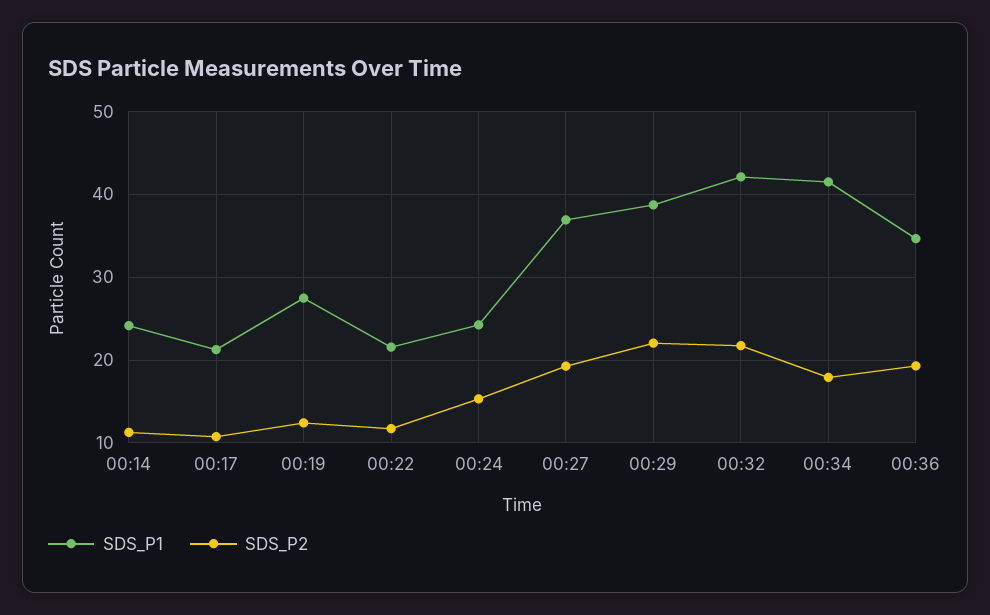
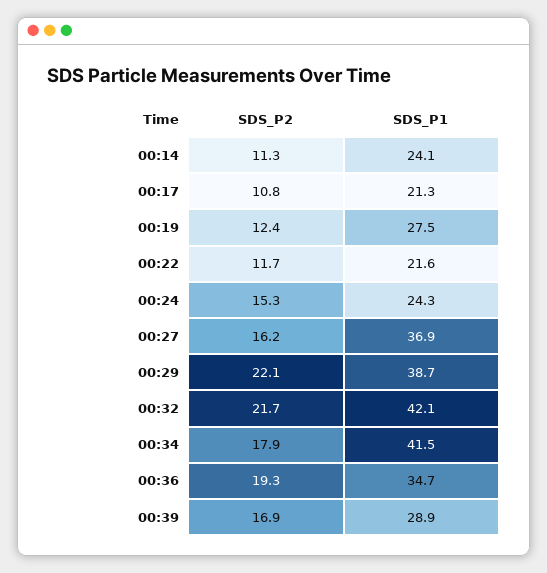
SDS_P2, 00:27: 19 -> 16.2
SDS_P2, 00:39: none -> 16.9
SDS_P1, 00:39: none -> 28.9

